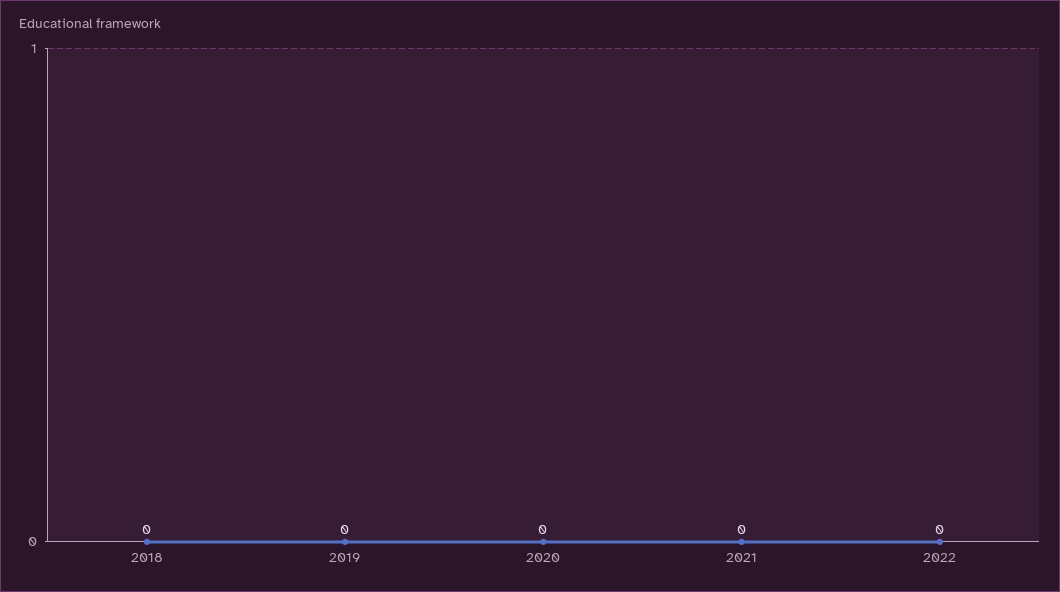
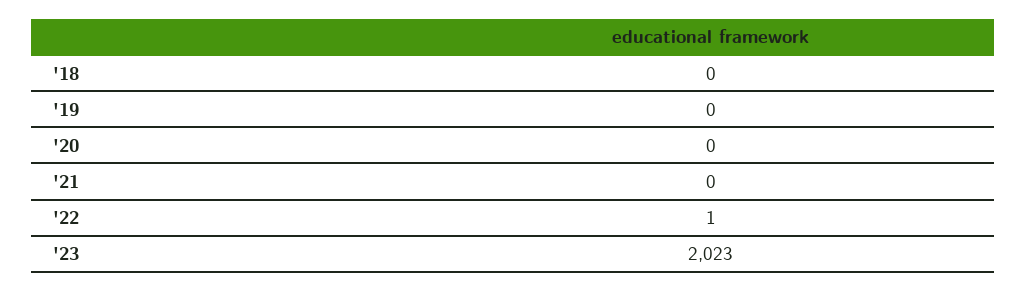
2022: 0 -> 1
'23: none -> 2023

